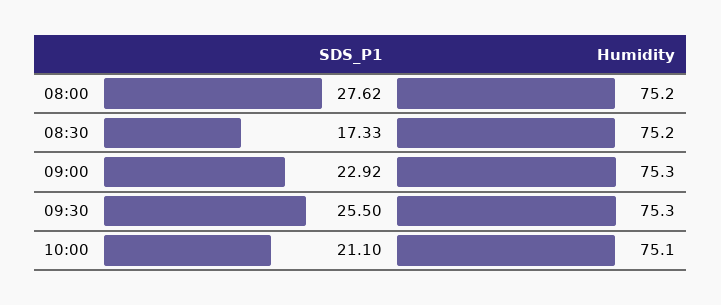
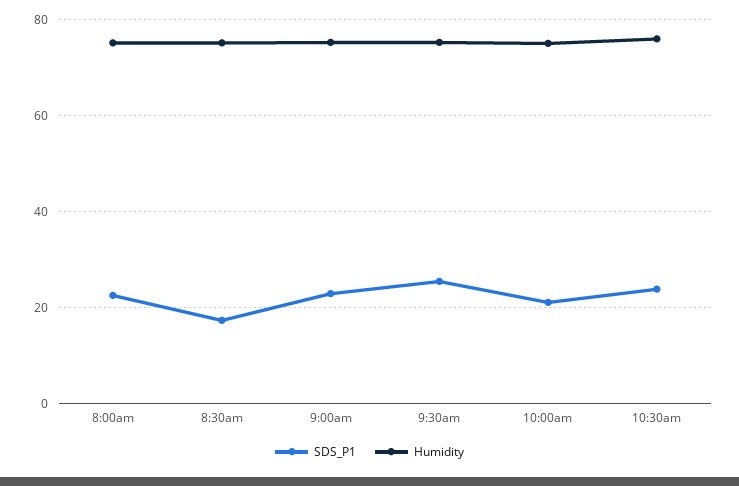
SDS_P1, 08:00: 27.62 -> 22
SDS_P1, 10:30am: none -> 24
Humidity, 10:30am: none -> 76

